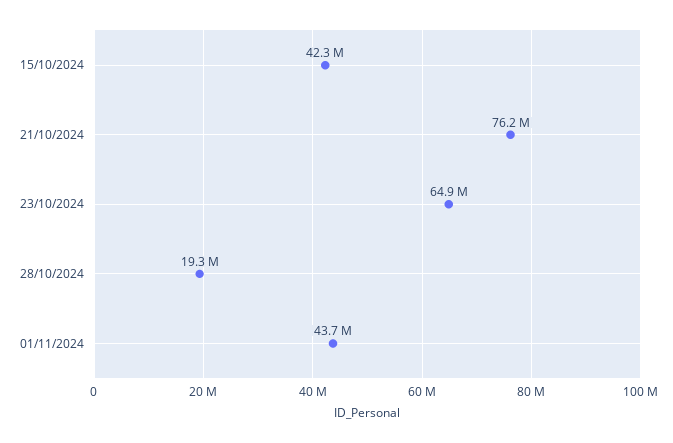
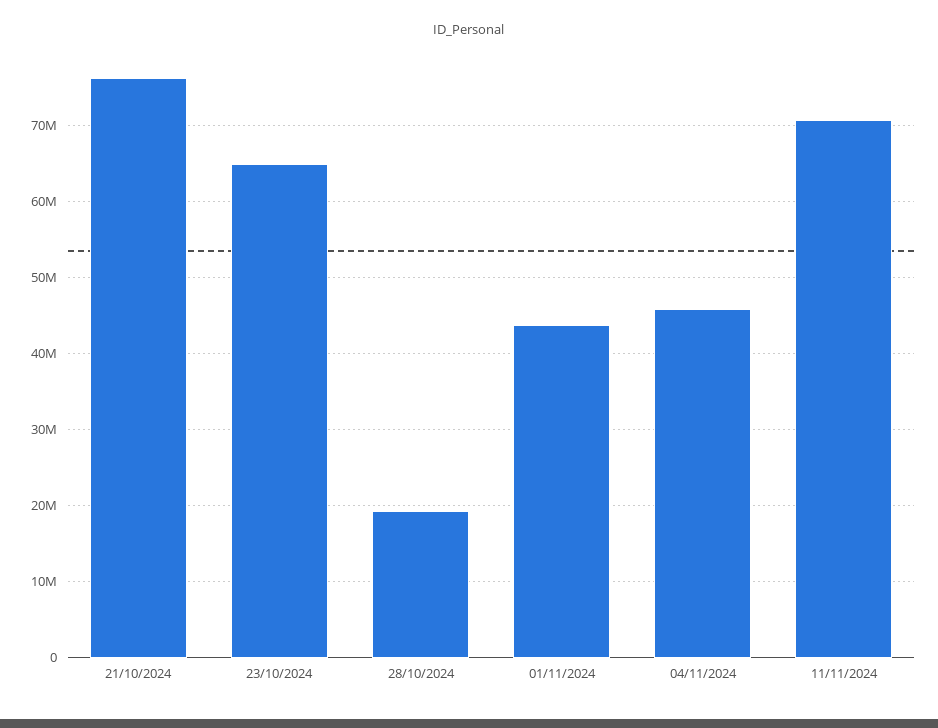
15/10/2024: 42300000 -> none
04/11/2024: none -> 46000000
11/11/2024: none -> 71000000

